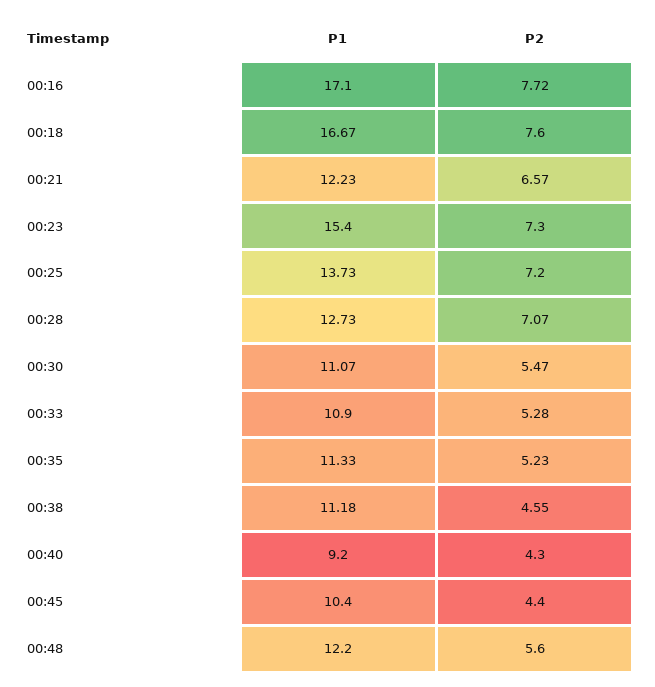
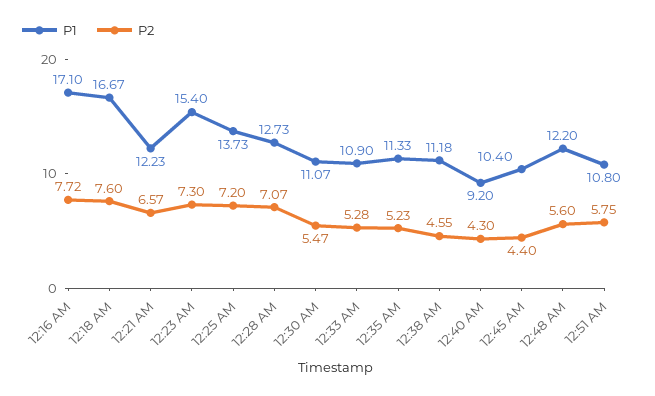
P1, 12:51 AM: none -> 10.8
P2, 12:51 AM: none -> 5.75

